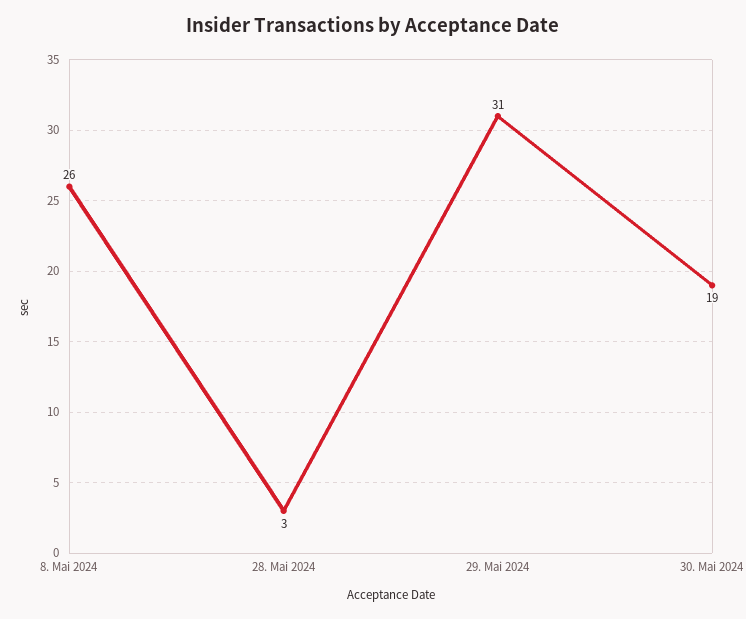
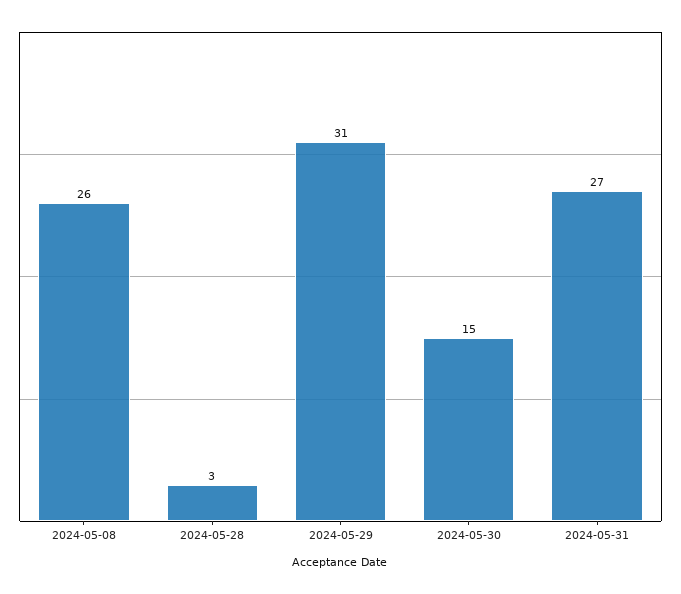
30. Mai 2024: 19 -> 15
2024-05-31: none -> 27

